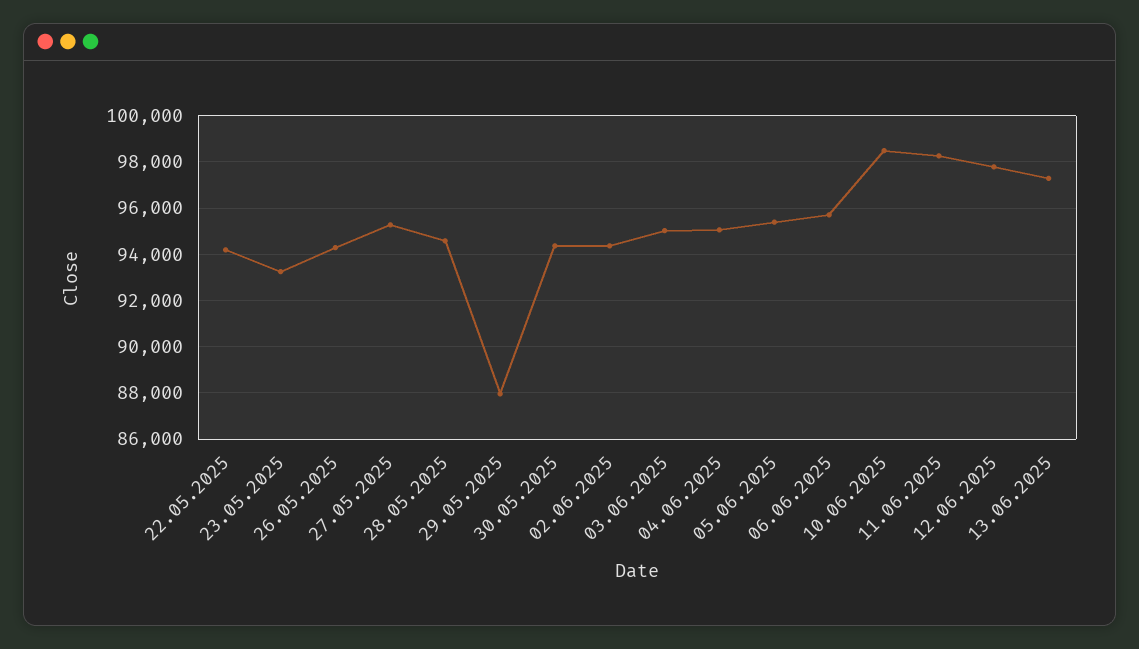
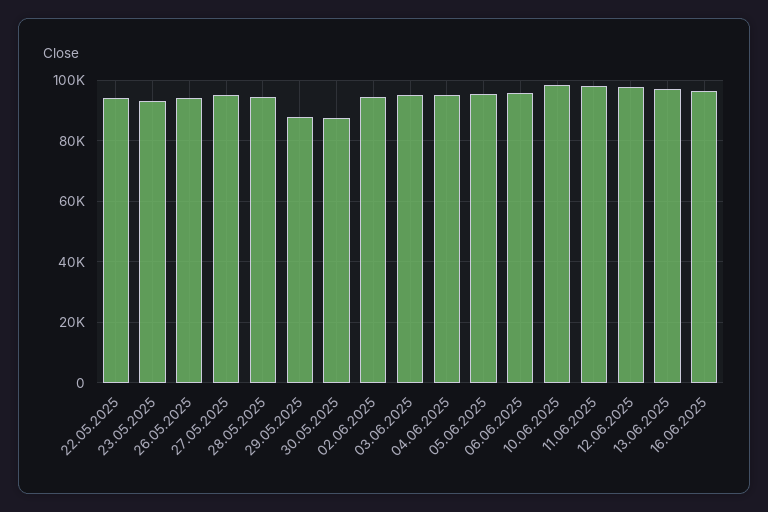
30.05.2025: 94500 -> 88000
16.06.2025: none -> 96000

